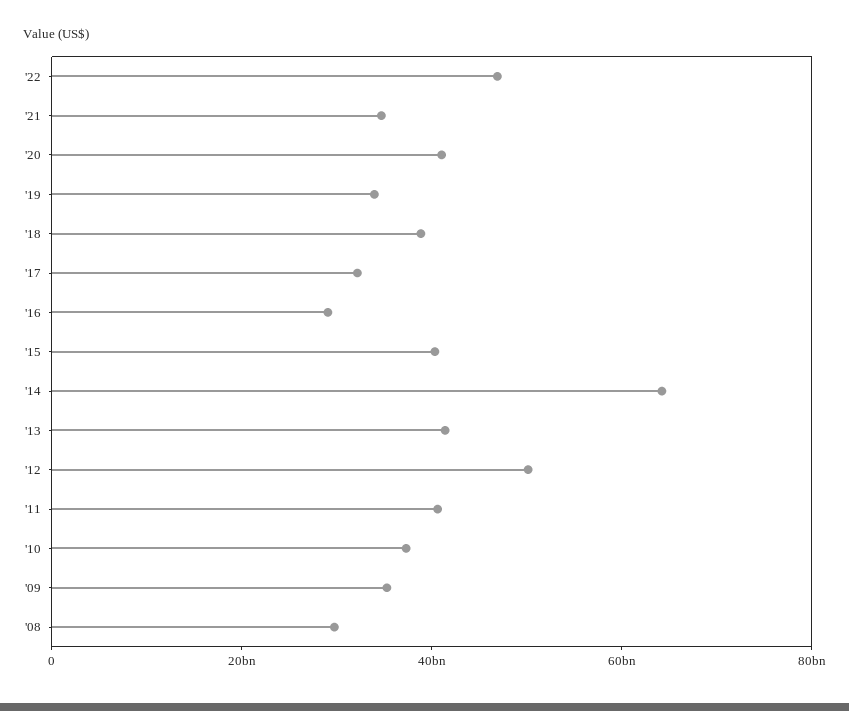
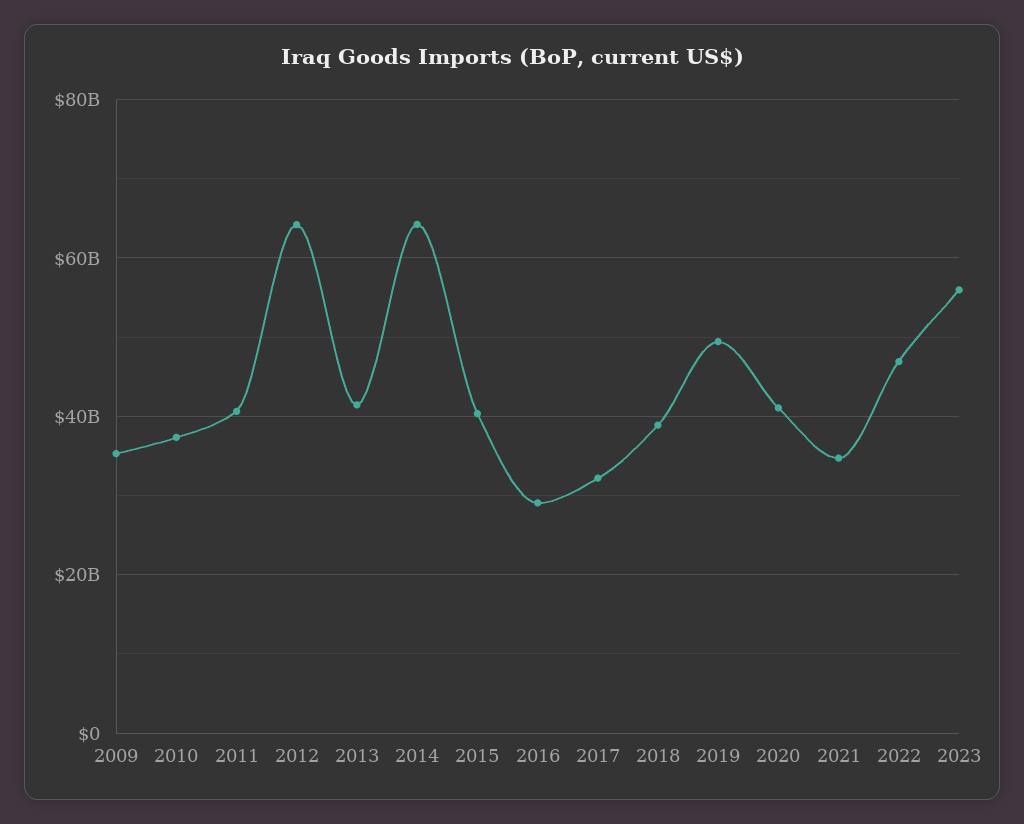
'19: 35000000000 -> 50000000000
'12: 50000000000 -> 64000000000
'08: 30000000000 -> none
2023: none -> 56000000000

